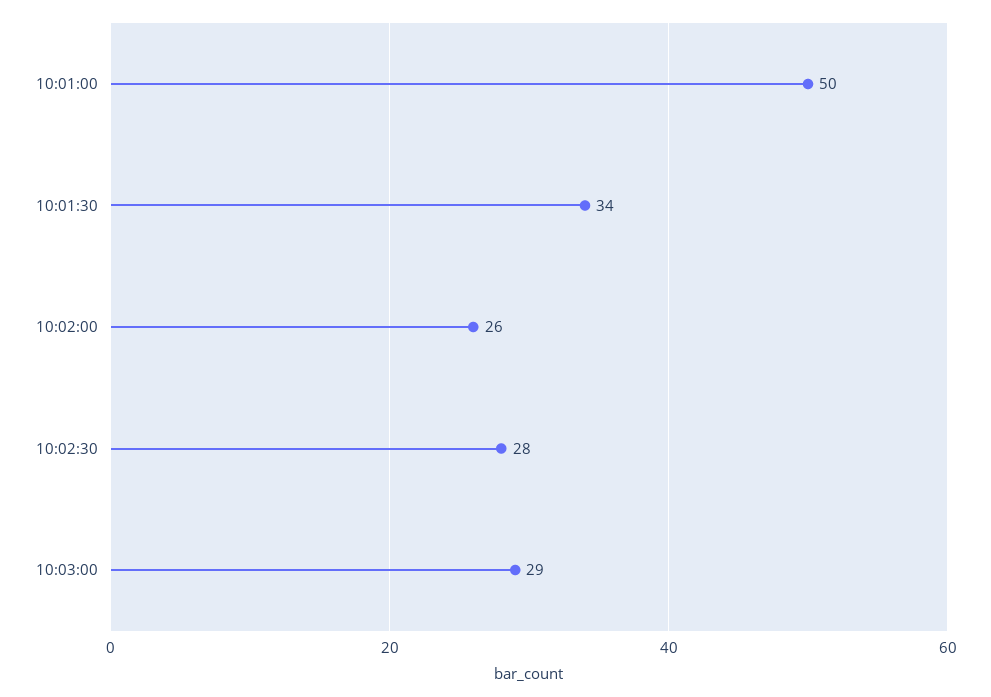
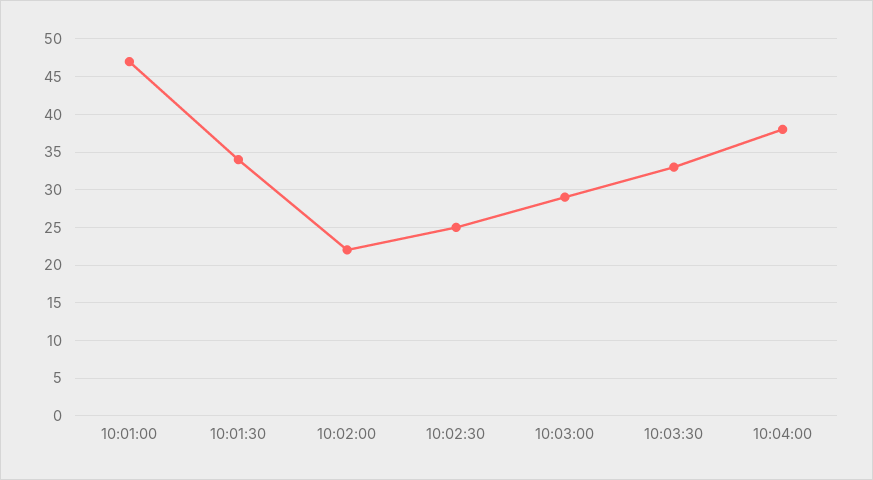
10:01:00: 50 -> 47
10:02:00: 26 -> 22
10:02:30: 28 -> 25
10:03:30: none -> 33
10:04:00: none -> 38

